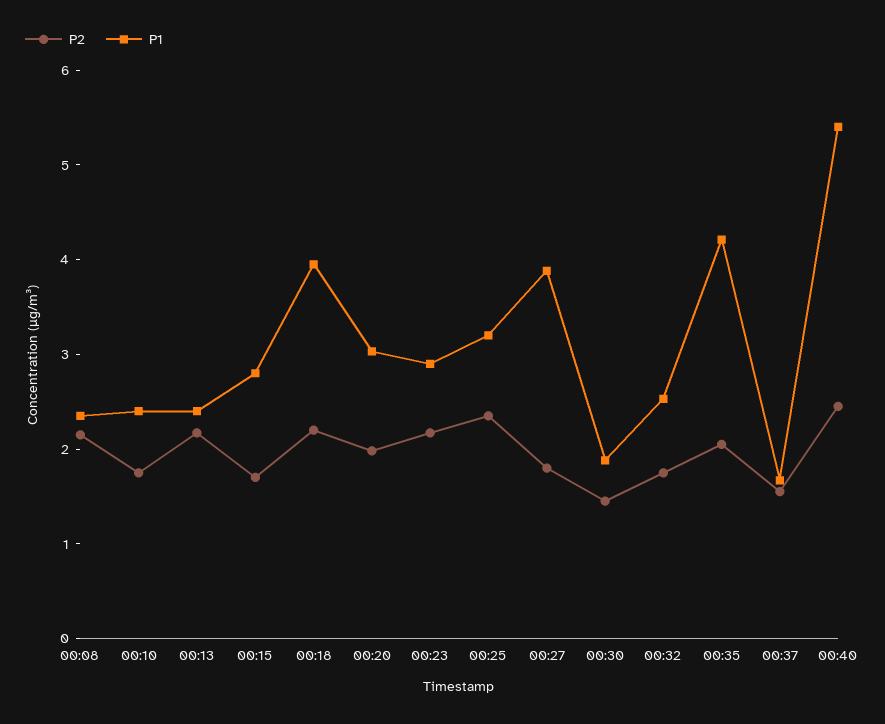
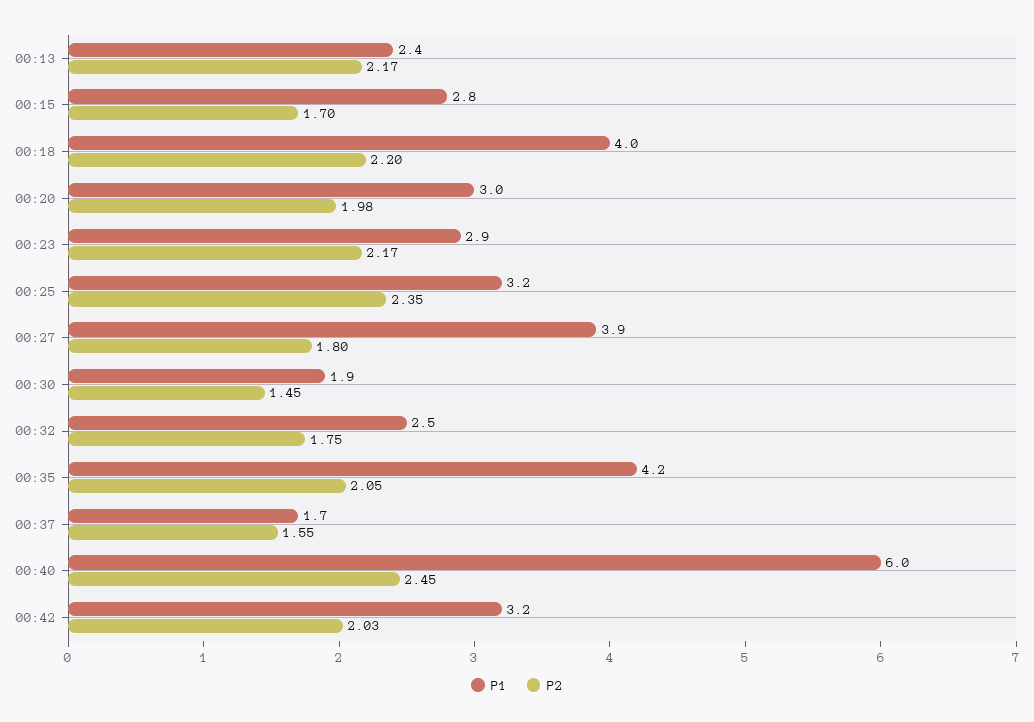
P2, 00:08: 2.2 -> none
P1, 00:08: 2.4 -> none
P2, 00:10: 1.8 -> none
P1, 00:10: 2.4 -> none
P1, 00:40: 5.4 -> 6
P1, 00:42: none -> 3.2
P2, 00:42: none -> 2.03

